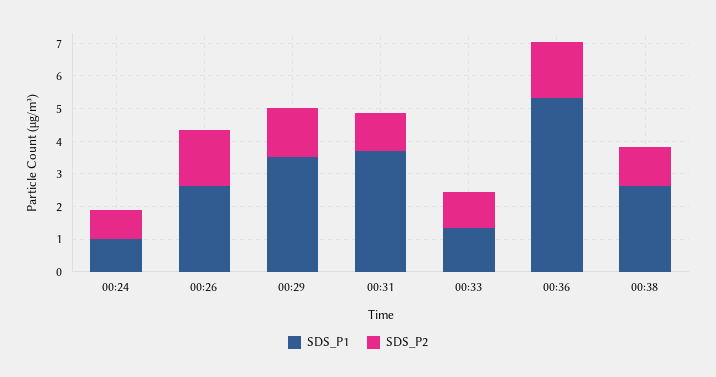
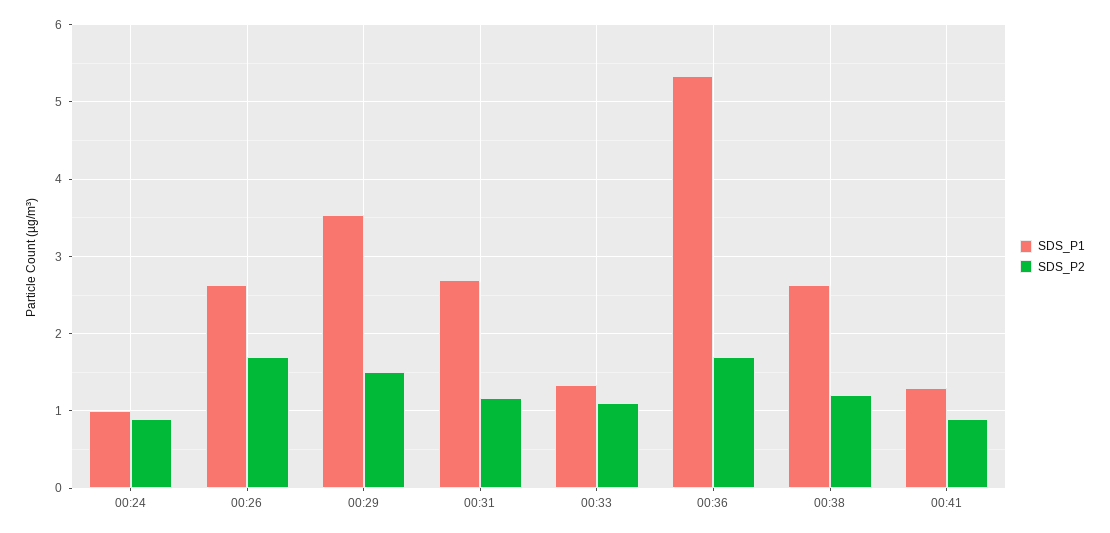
SDS_P1, 00:31: 3.75 -> 2.7
SDS_P1, 00:41: none -> 1.3
SDS_P2, 00:41: none -> 0.9

